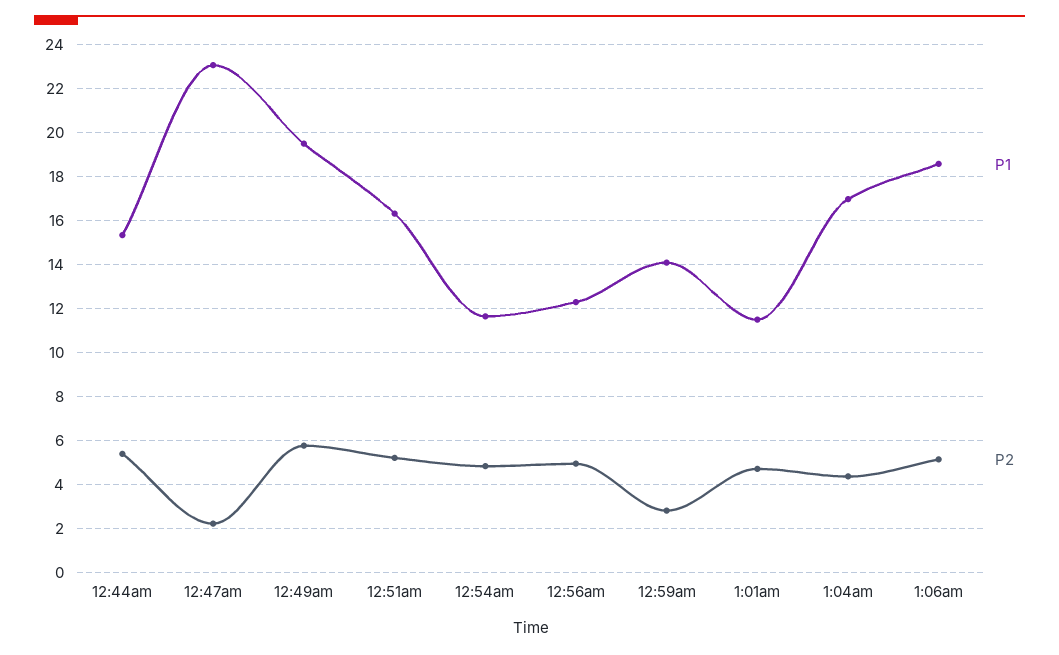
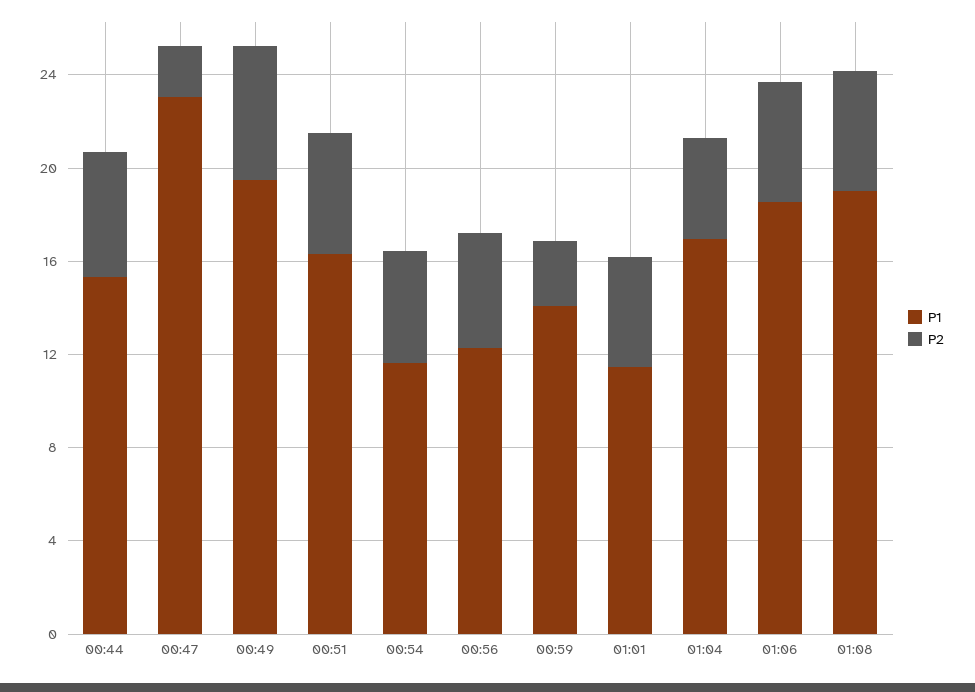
P1, 01:08: none -> 19
P2, 01:08: none -> 5

